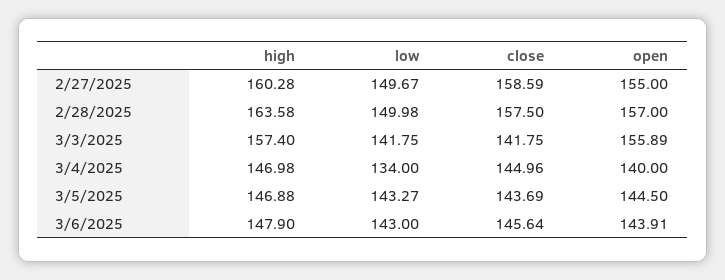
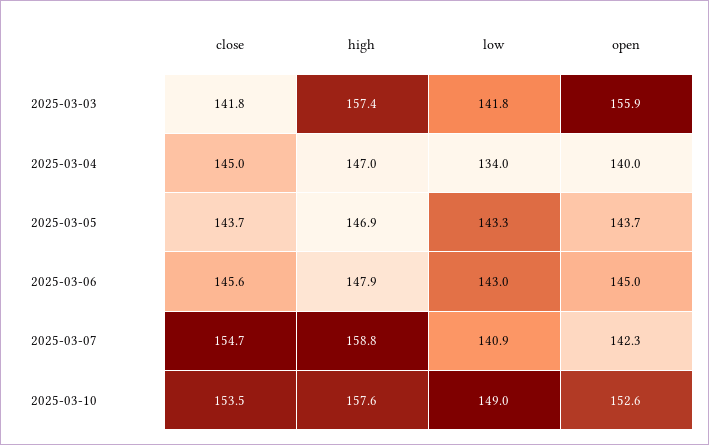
high, 2/27/2025: 160.28 -> none
low, 2/27/2025: 149.67 -> none
close, 2/27/2025: 158.59 -> none
open, 2/27/2025: 155 -> none
high, 2/28/2025: 163.58 -> none
low, 2/28/2025: 149.98 -> none
close, 2/28/2025: 157.5 -> none
open, 2/28/2025: 157 -> none
open, 3/5/2025: 144.5 -> 143.7
open, 3/6/2025: 143.91 -> 145
close, 2025-03-07: none -> 154.7
high, 2025-03-07: none -> 158.8
low, 2025-03-07: none -> 140.9
open, 2025-03-07: none -> 142.3
close, 2025-03-10: none -> 153.5
high, 2025-03-10: none -> 157.6
low, 2025-03-10: none -> 149
open, 2025-03-10: none -> 152.6

